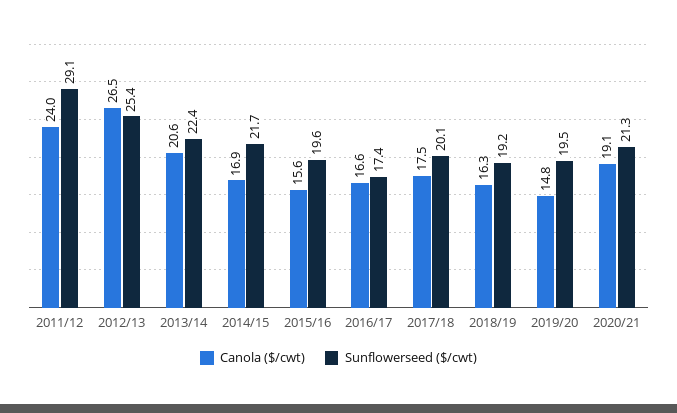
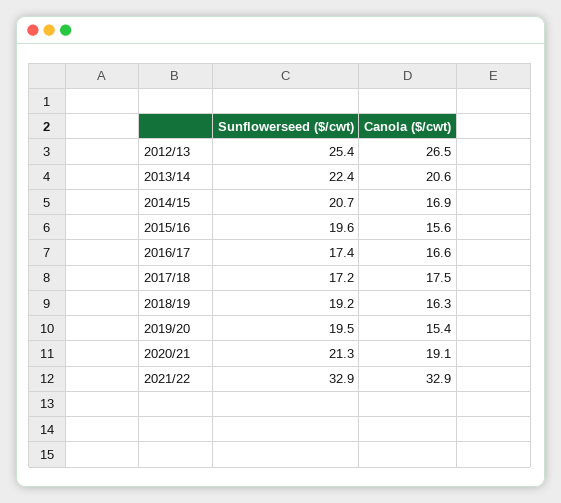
Canola ($/cwt), 2011/12: 24 -> none
Sunflowerseed ($/cwt), 2011/12: 29.1 -> none
Sunflowerseed ($/cwt), 2014/15: 21.7 -> 20.7
Sunflowerseed ($/cwt), 2017/18: 20.1 -> 17.2
Canola ($/cwt), 2019/20: 14.8 -> 15.4
Sunflowerseed ($/cwt), 2021/22: none -> 32.9
Canola ($/cwt), 2021/22: none -> 32.9

